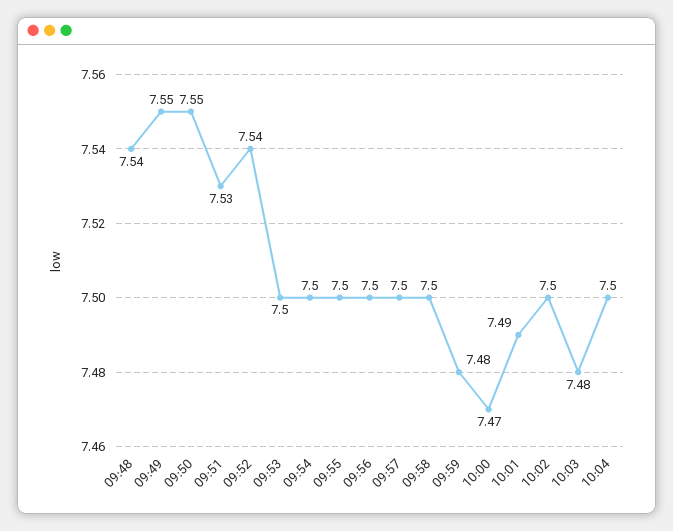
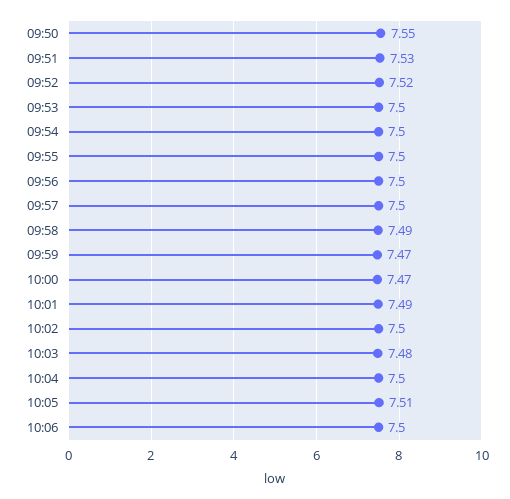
09:48: 7.54 -> none
09:49: 7.55 -> none
09:52: 7.54 -> 7.52
09:58: 7.5 -> 7.49
09:59: 7.48 -> 7.47
10:05: none -> 7.51
10:06: none -> 7.5

